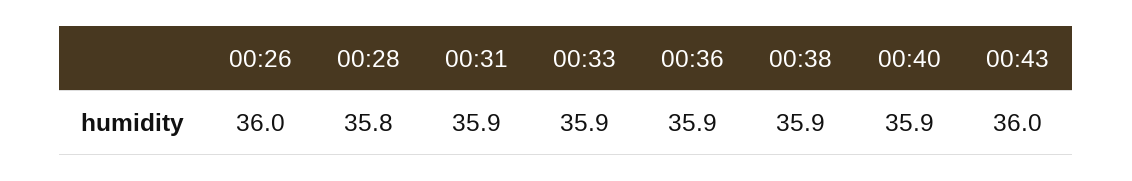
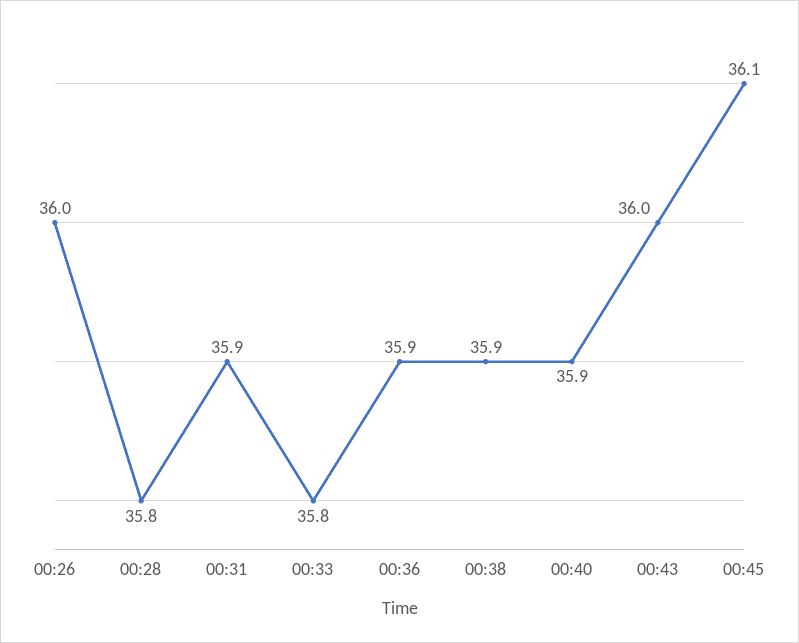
00:33: 35.9 -> 35.8
00:45: none -> 36.1

